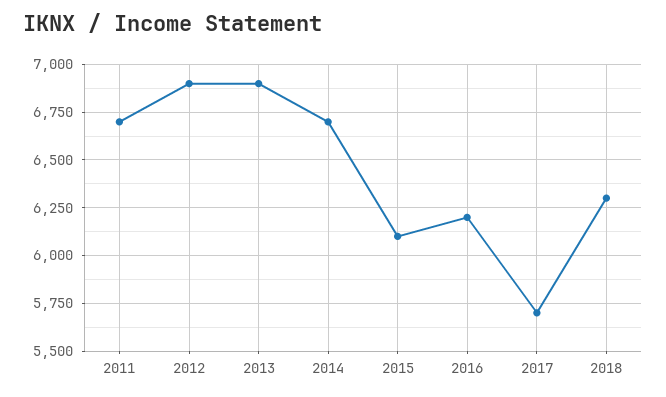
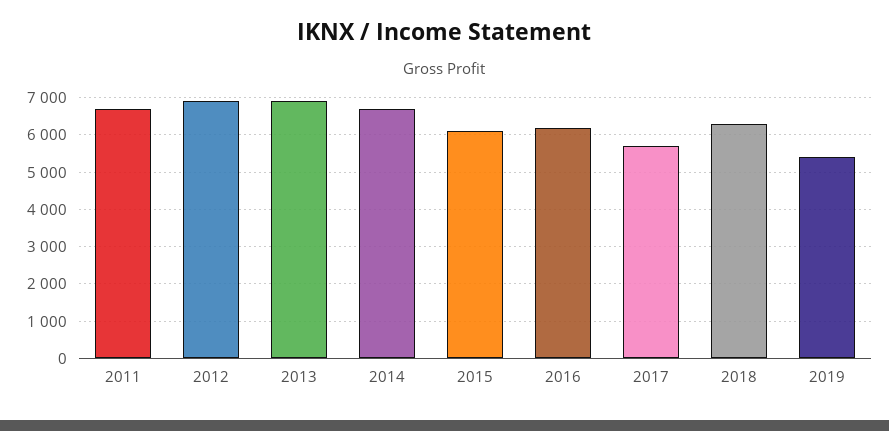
2019: none -> 5400

